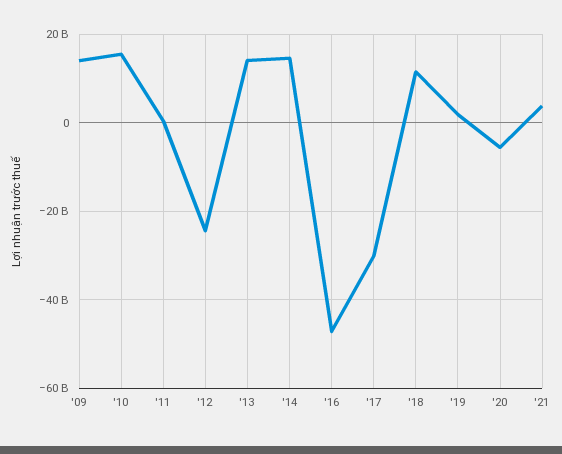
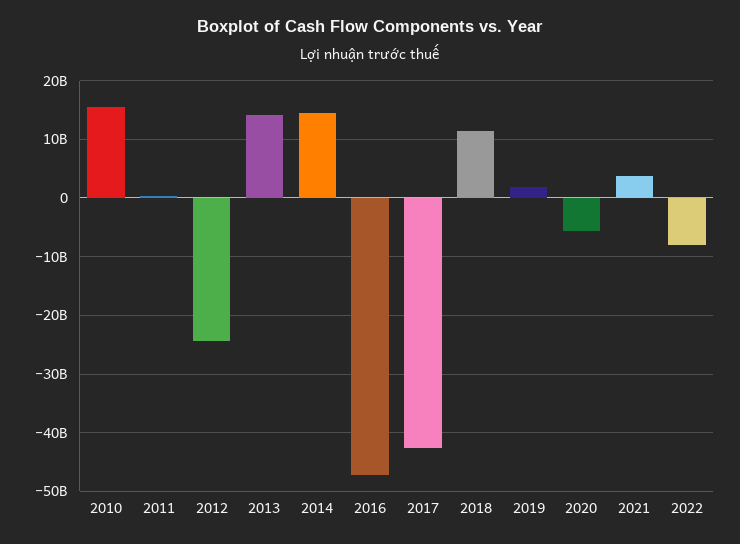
'09: 14000000000 -> none
'17: -30000000000 -> -42000000000
2022: none -> -8000000000

